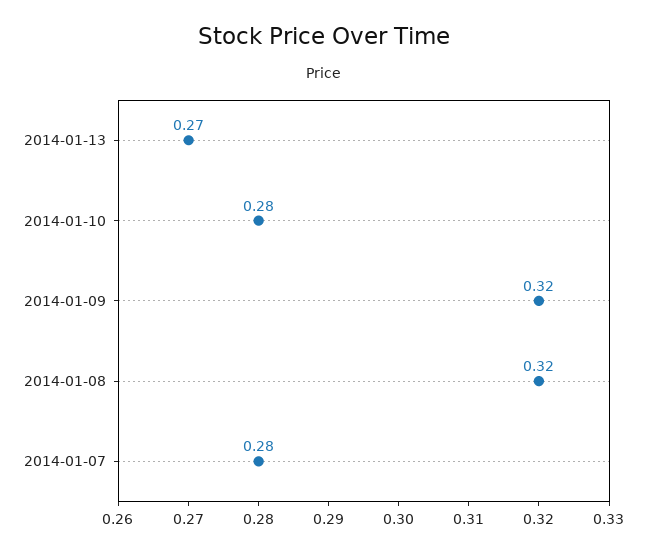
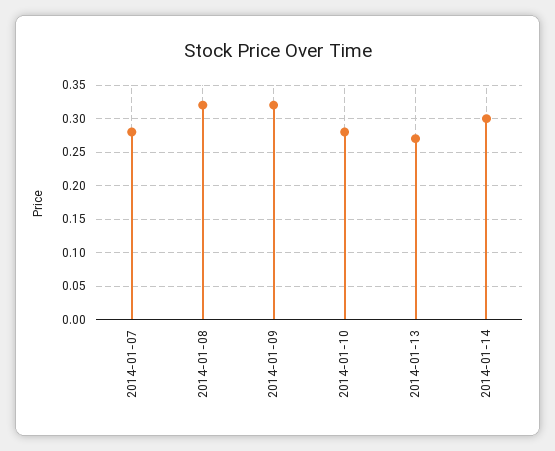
2014-01-14: none -> 0.3

